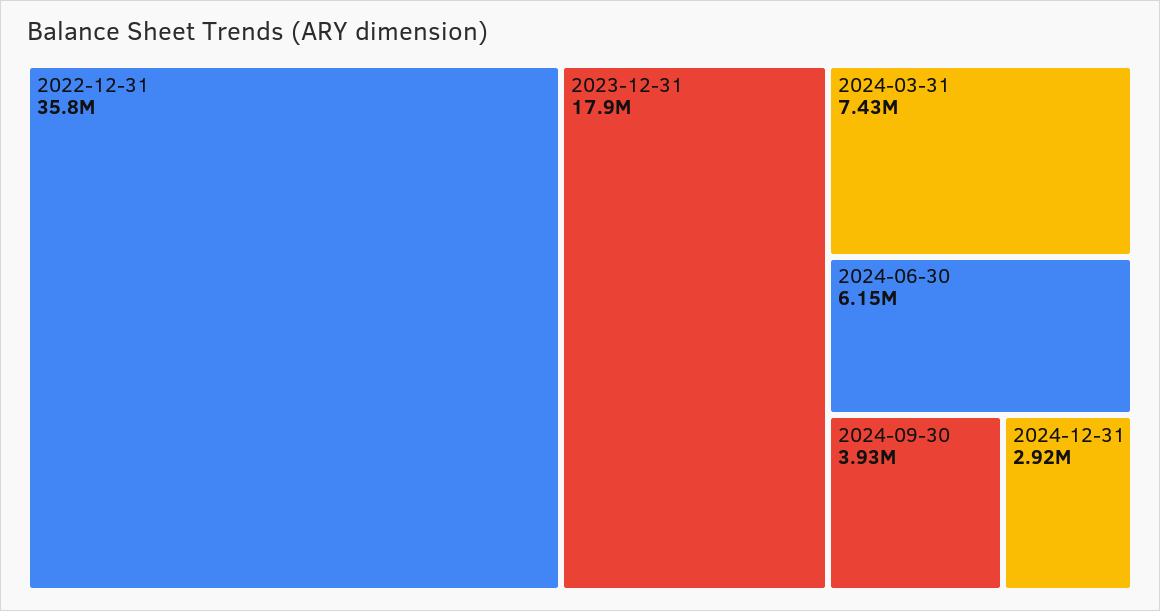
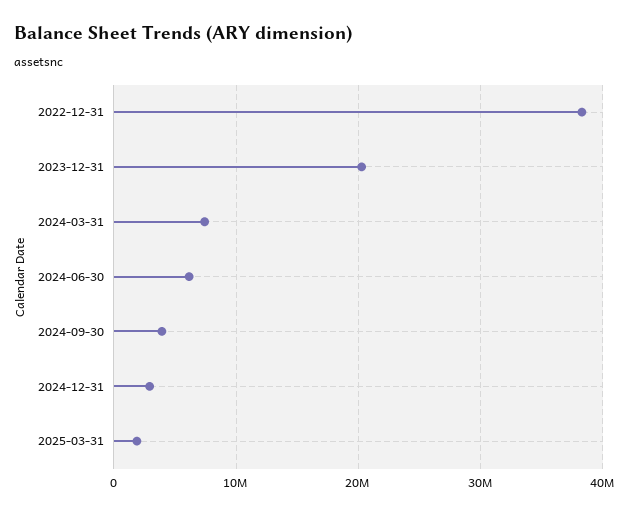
2022-12-31: 35800000 -> 38000000
2023-12-31: 17900000 -> 20000000
2025-03-31: none -> 2000000

